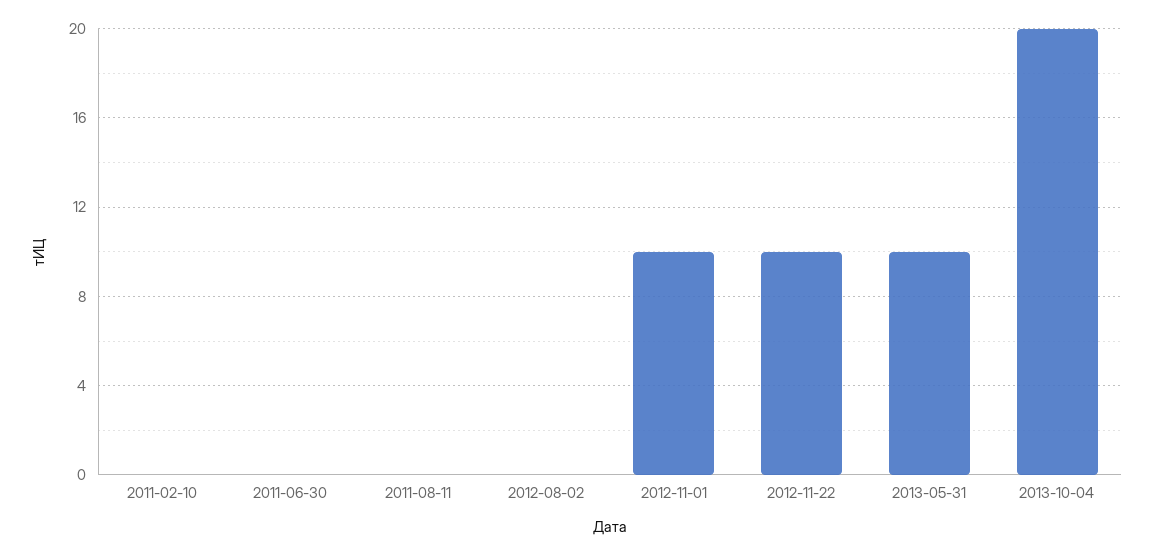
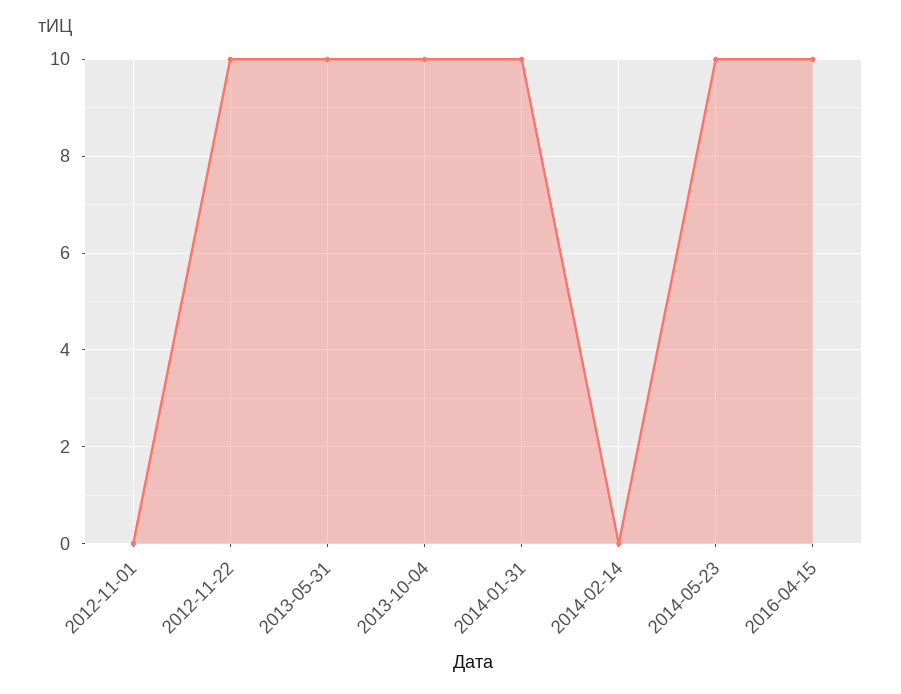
2011-02-10: 0 -> none
2011-06-30: 0 -> none
2011-08-11: 0 -> none
2012-08-02: 0 -> none
2012-11-01: 10 -> 0
2013-10-04: 20 -> 10
2014-01-31: none -> 10
2014-02-14: none -> 0
2014-05-23: none -> 10
2016-04-15: none -> 10

